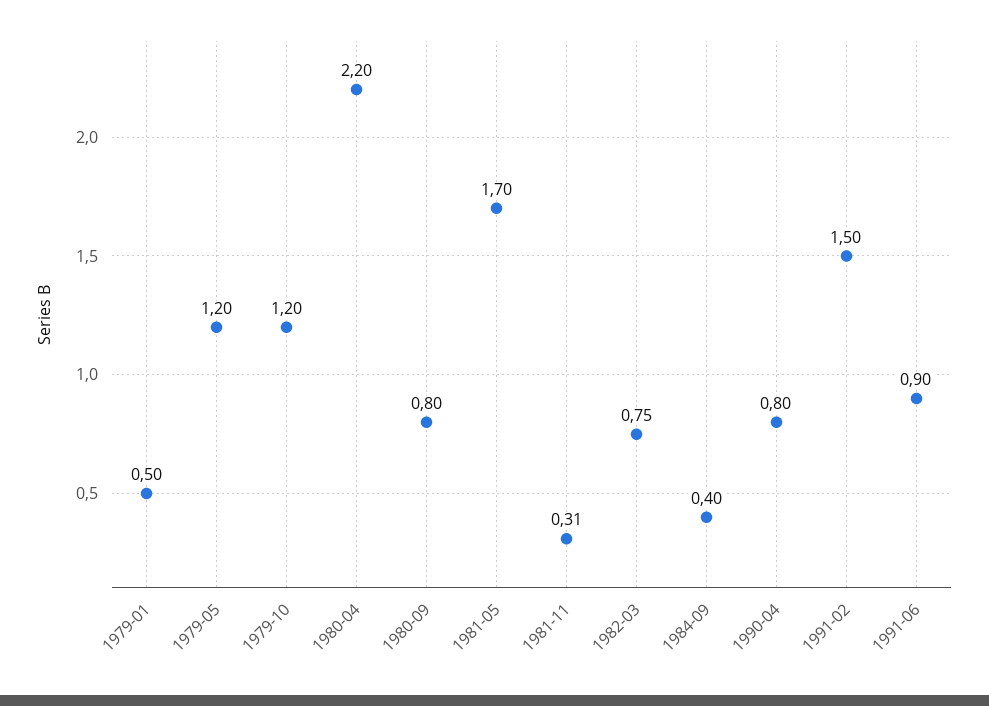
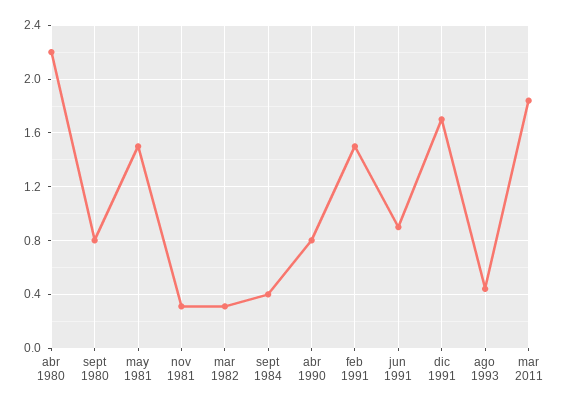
1979-01: 0.5 -> none
1979-05: 1.2 -> none
1979-10: 1.2 -> none
1981-05: 1.7 -> 1.5
1982-03: 0.75 -> 0.3
dic 1991: none -> 1.7
ago 1993: none -> 0.45
mar 2011: none -> 1.85

